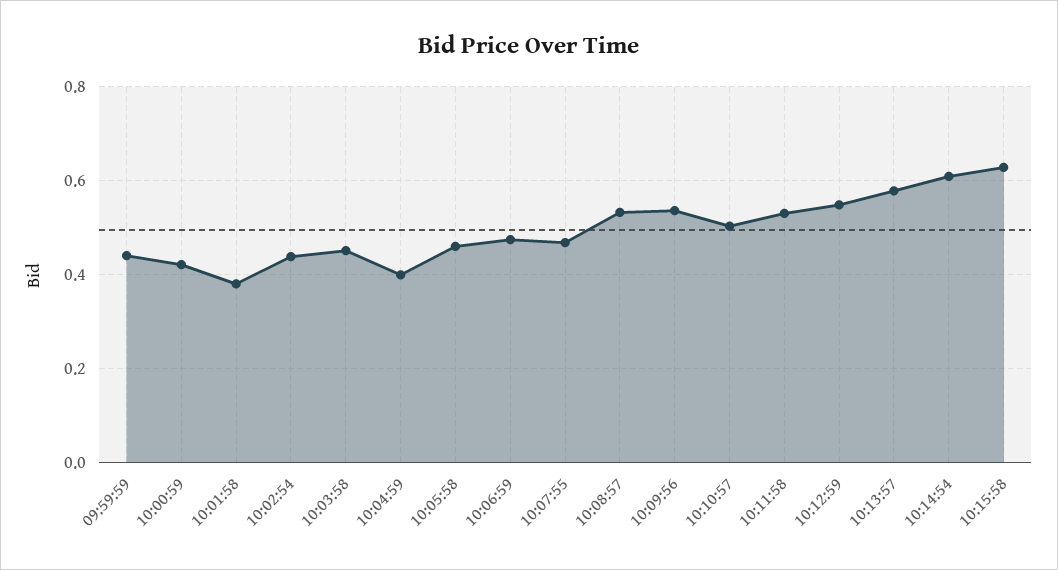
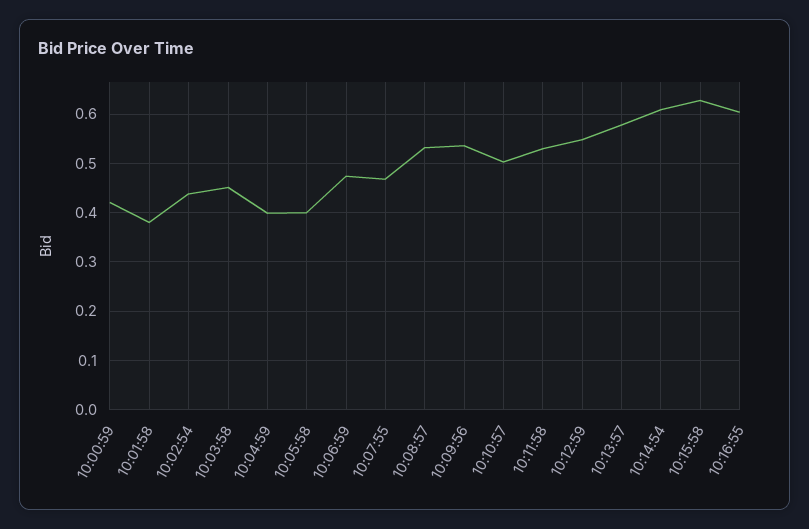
09:59:59: 0.44 -> none
10:05:58: 0.46 -> 0.4
10:16:55: none -> 0.6

